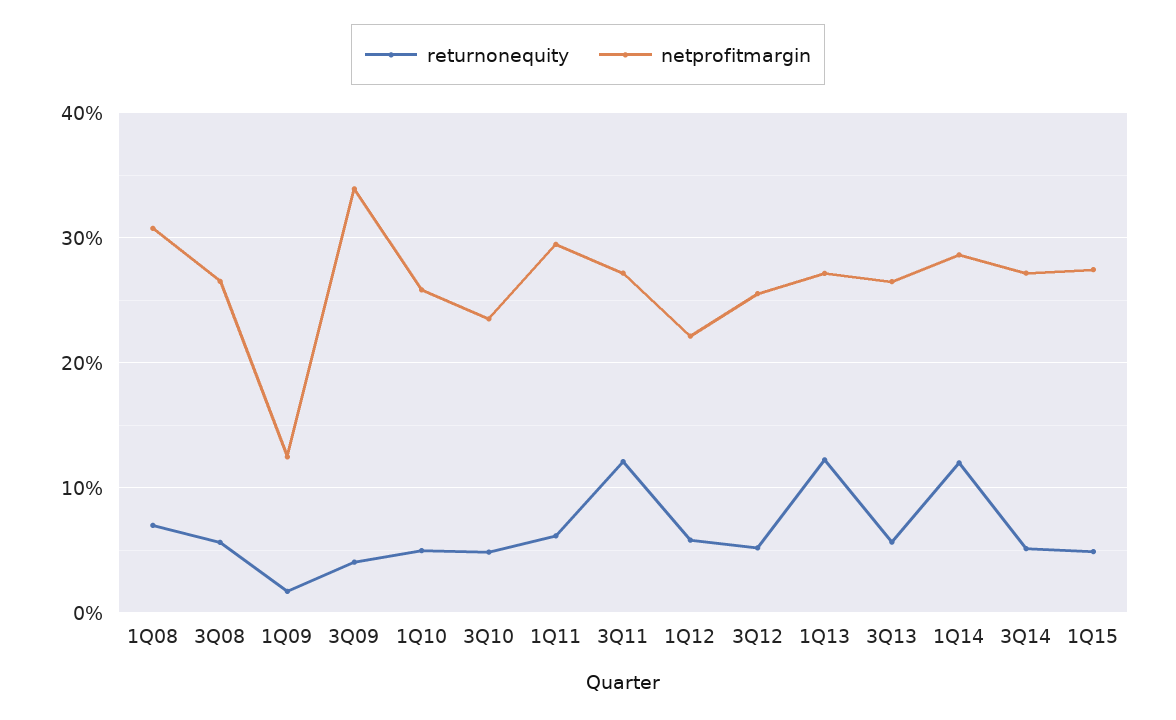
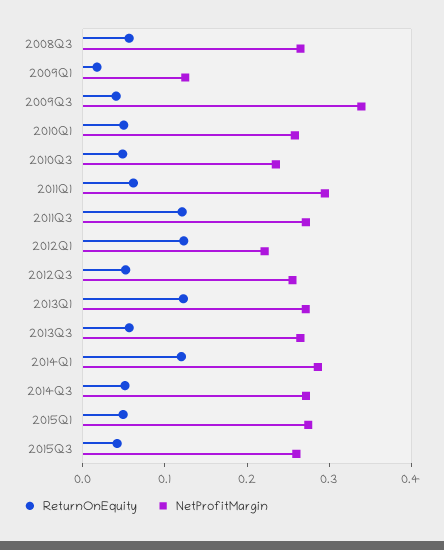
returnonequity, 1Q08: 0.07 -> none
netprofitmargin, 1Q08: 0.31 -> none
returnonequity, 1Q12: 0.06 -> 0.12
returnonequity, 2015Q3: none -> 0.04
netprofitmargin, 2015Q3: none -> 0.26

